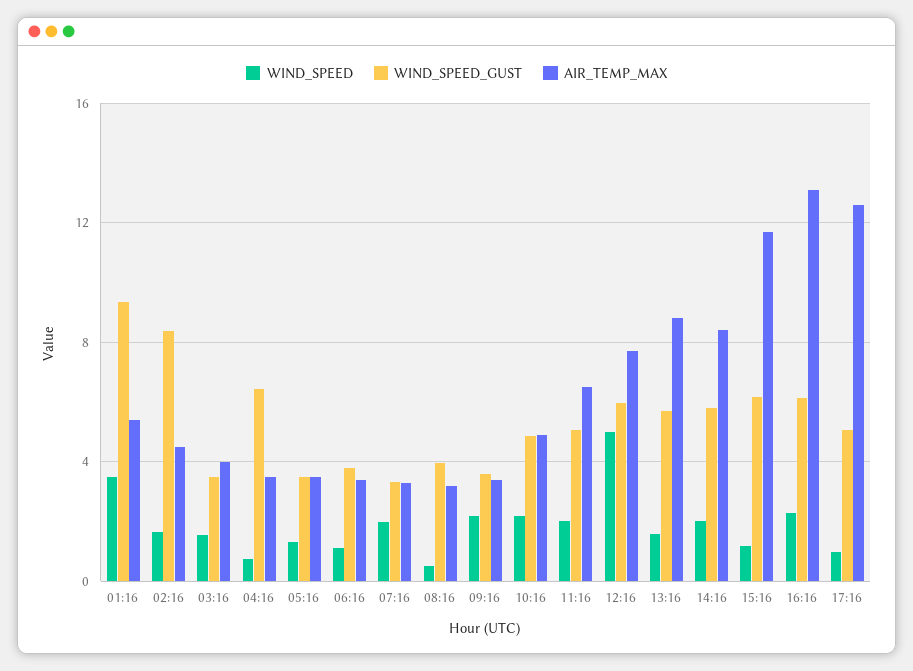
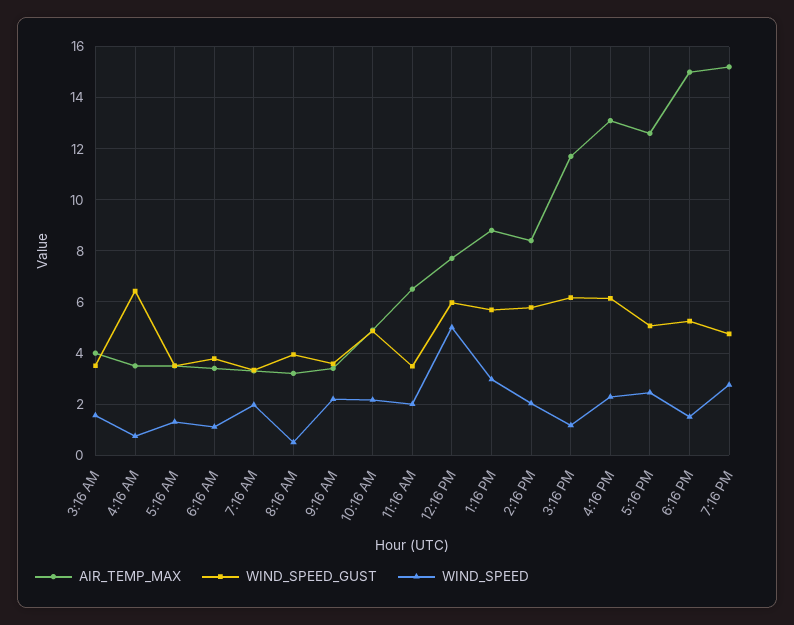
WIND_SPEED, 01:16: 3.5 -> none
WIND_SPEED_GUST, 01:16: 9.5 -> none
AIR_TEMP_MAX, 01:16: 5.5 -> none
WIND_SPEED, 02:16: 1.5 -> none
WIND_SPEED_GUST, 02:16: 8.5 -> none
AIR_TEMP_MAX, 02:16: 4.5 -> none
WIND_SPEED_GUST, 11:16: 5 -> 3.5
WIND_SPEED, 13:16: 1.5 -> 3
WIND_SPEED, 17:16: 1 -> 2.5
AIR_TEMP_MAX, 6:16 PM: none -> 15
WIND_SPEED_GUST, 6:16 PM: none -> 5.25
WIND_SPEED, 6:16 PM: none -> 1.5
AIR_TEMP_MAX, 7:16 PM: none -> 15.25
WIND_SPEED_GUST, 7:16 PM: none -> 4.75
WIND_SPEED, 7:16 PM: none -> 2.75

